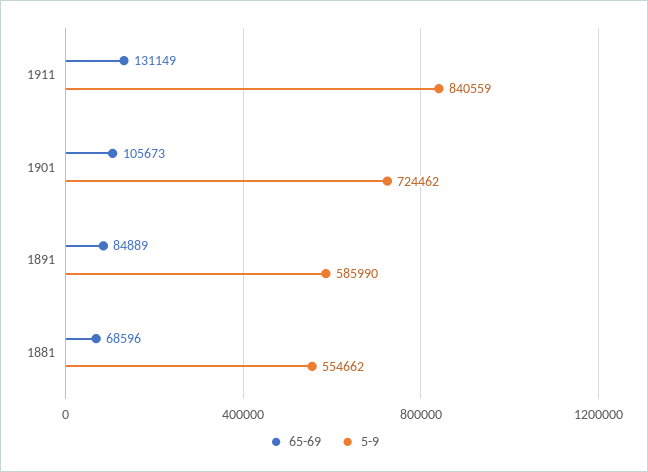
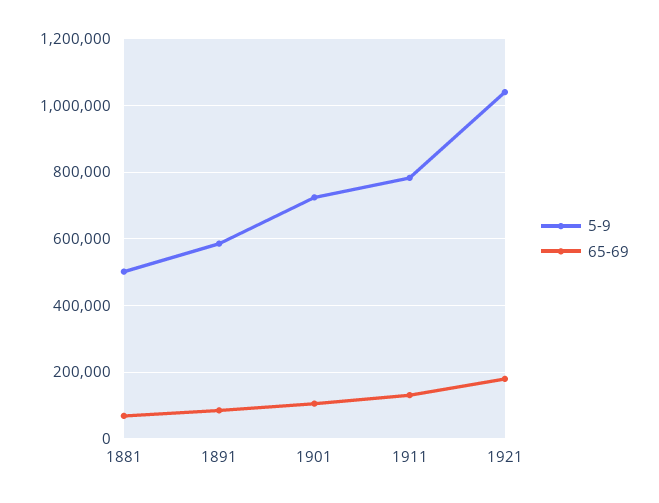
5-9, 1911: 840559 -> 780000
5-9, 1881: 554662 -> 500000
5-9, 1921: none -> 1040000
65-69, 1921: none -> 180000

